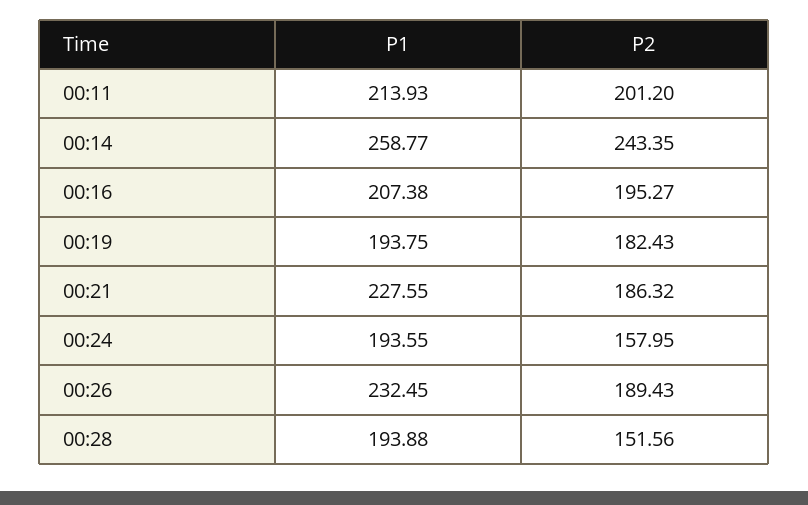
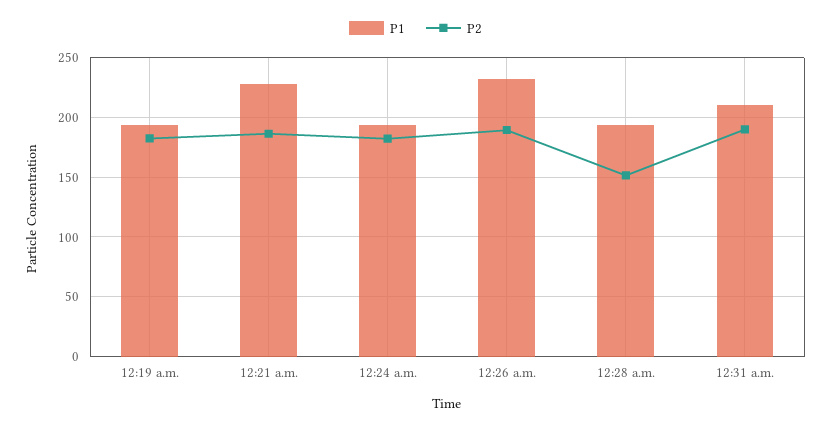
P1, 00:11: 213.93 -> none
P2, 00:11: 201.2 -> none
P1, 00:14: 258.77 -> none
P2, 00:14: 243.35 -> none
P1, 00:16: 207.38 -> none
P2, 00:16: 195.27 -> none
P2, 00:24: 157.95 -> 180
P1, 12:31 a.m.: none -> 210
P2, 12:31 a.m.: none -> 190

